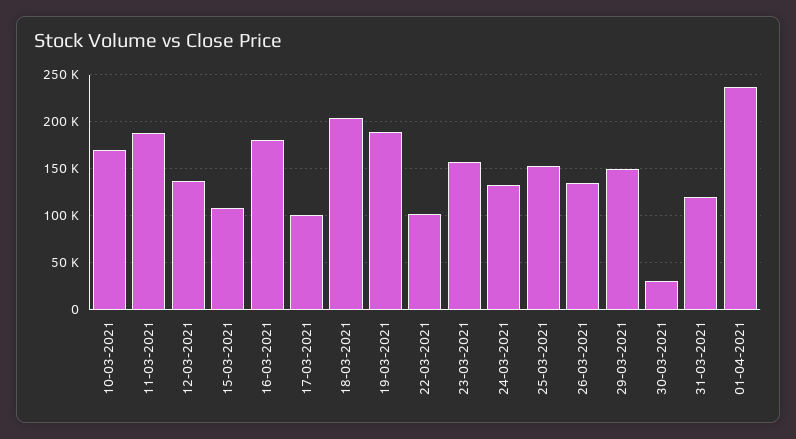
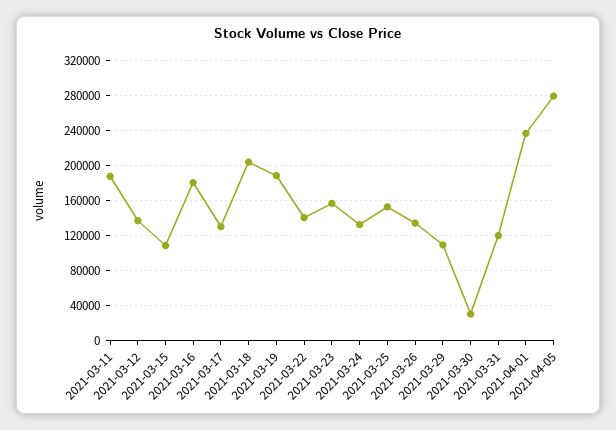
10-03-2021: 170000 -> none
17-03-2021: 100000 -> 130000
22-03-2021: 100000 -> 140000
29-03-2021: 150000 -> 110000
2021-04-05: none -> 280000

